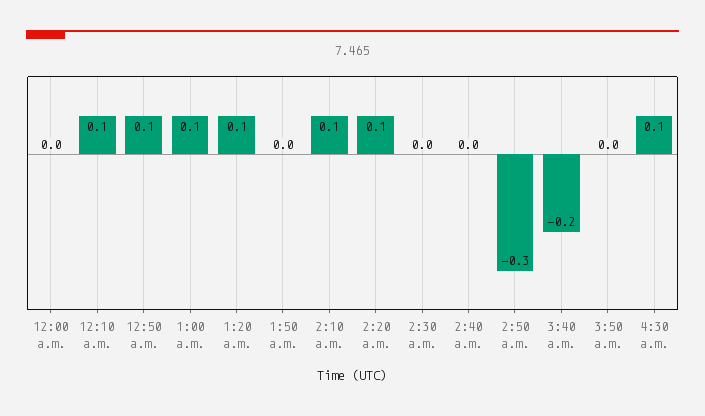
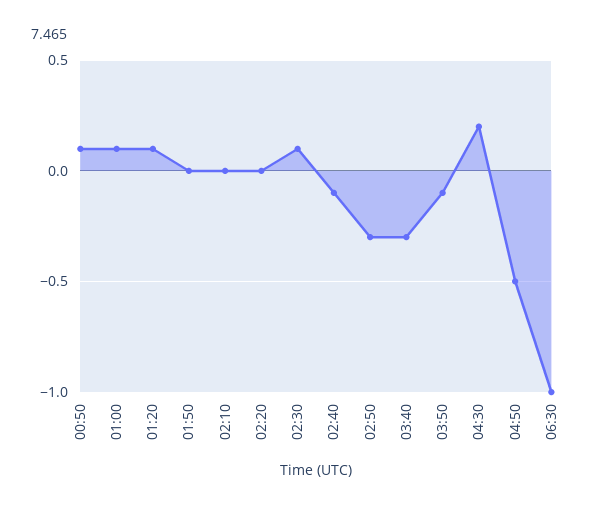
12:00 a.m.: 0 -> none
12:10 a.m.: 0.1 -> none
2:10 a.m.: 0.1 -> 0
2:20 a.m.: 0.1 -> 0
2:30 a.m.: 0 -> 0.1
2:40 a.m.: 0 -> -0.1
3:40 a.m.: -0.2 -> -0.3
3:50 a.m.: 0 -> -0.1
4:30 a.m.: 0.1 -> 0.2
04:50: none -> -0.5
06:30: none -> -1

